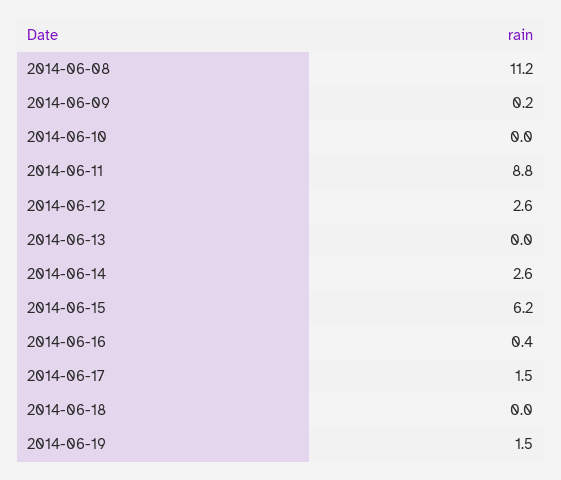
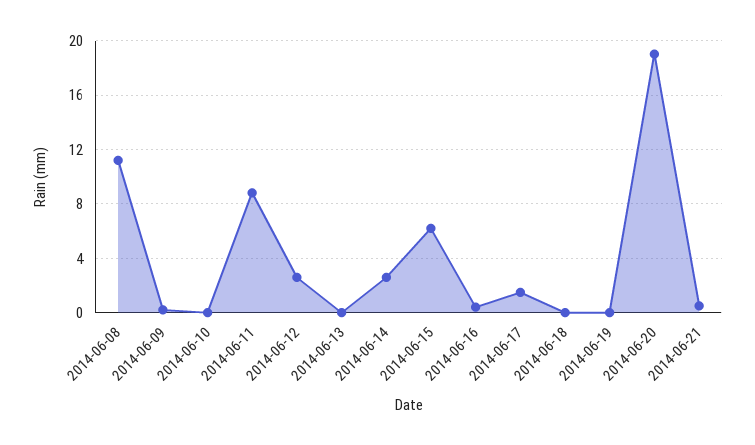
2014-06-19: 1.5 -> 0
2014-06-20: none -> 19
2014-06-21: none -> 0.5

